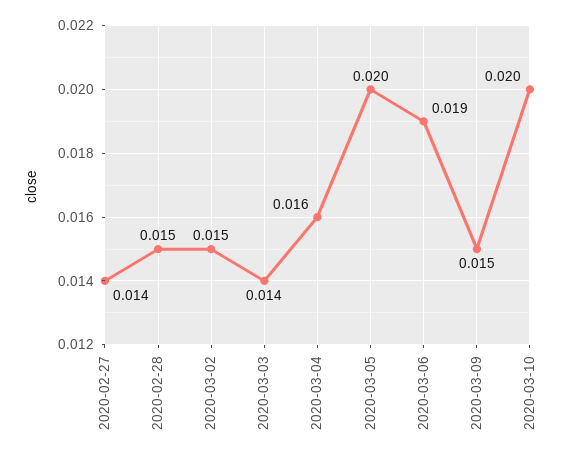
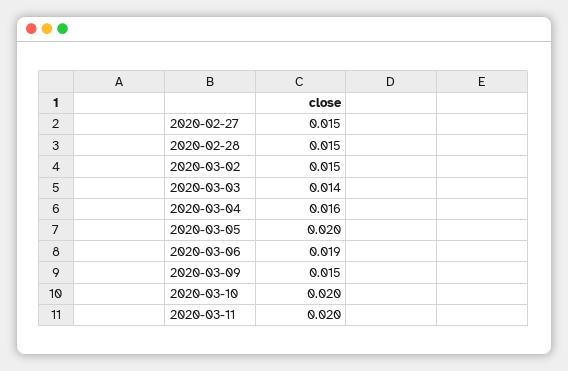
2020-02-27: 0.014 -> 0.015
2020-03-11: none -> 0.02

